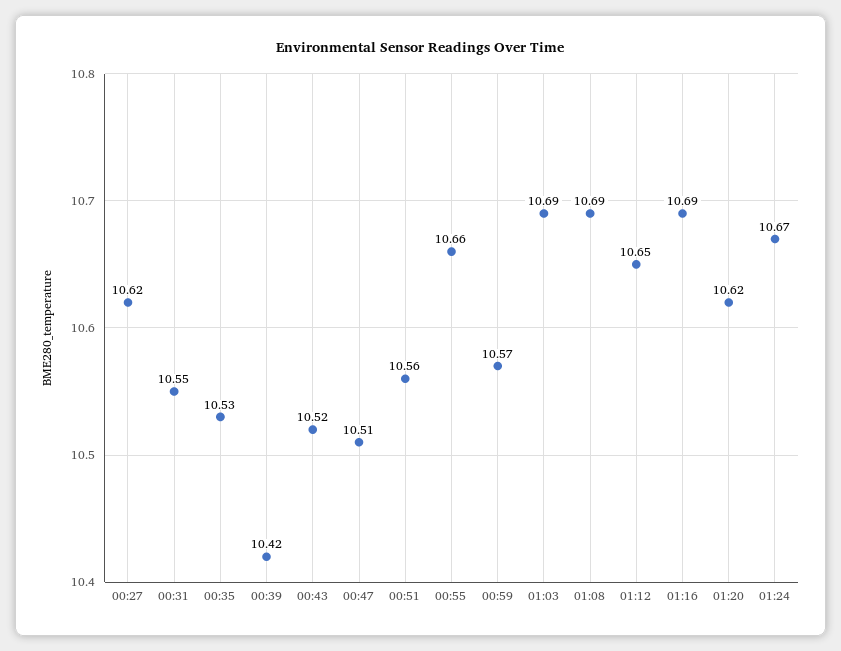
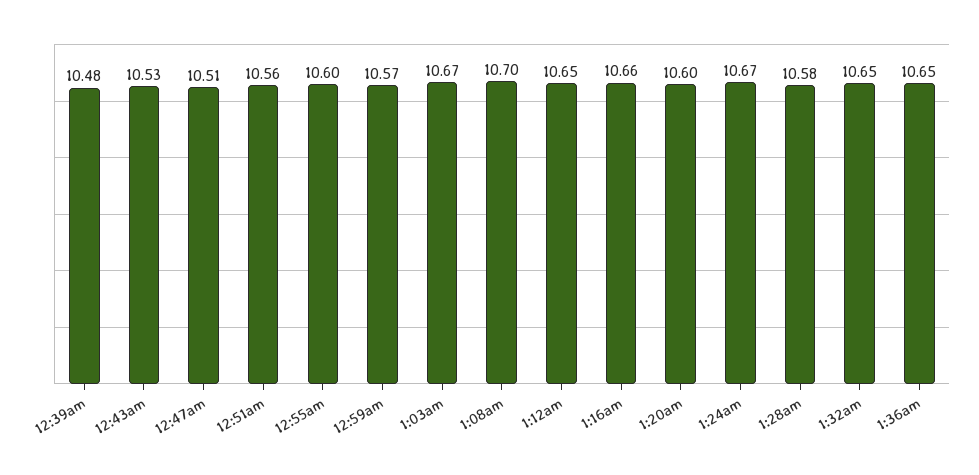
00:27: 10.62 -> none
00:31: 10.55 -> none
00:35: 10.53 -> none
00:39: 10.42 -> 10.48
00:43: 10.52 -> 10.53
00:55: 10.66 -> 10.6
01:03: 10.69 -> 10.67
01:08: 10.69 -> 10.7
01:16: 10.69 -> 10.66
01:20: 10.62 -> 10.6
1:28am: none -> 10.58
1:32am: none -> 10.65
1:36am: none -> 10.65

